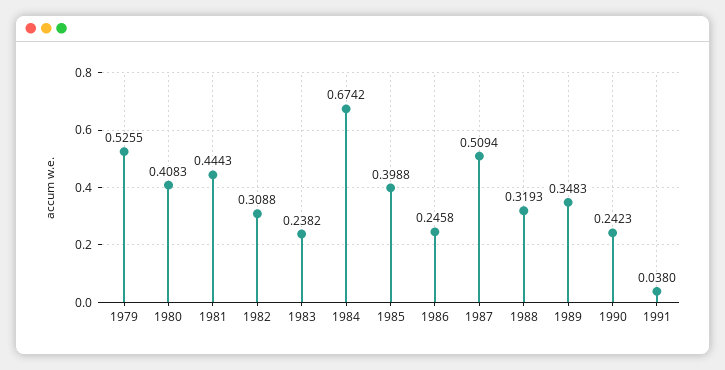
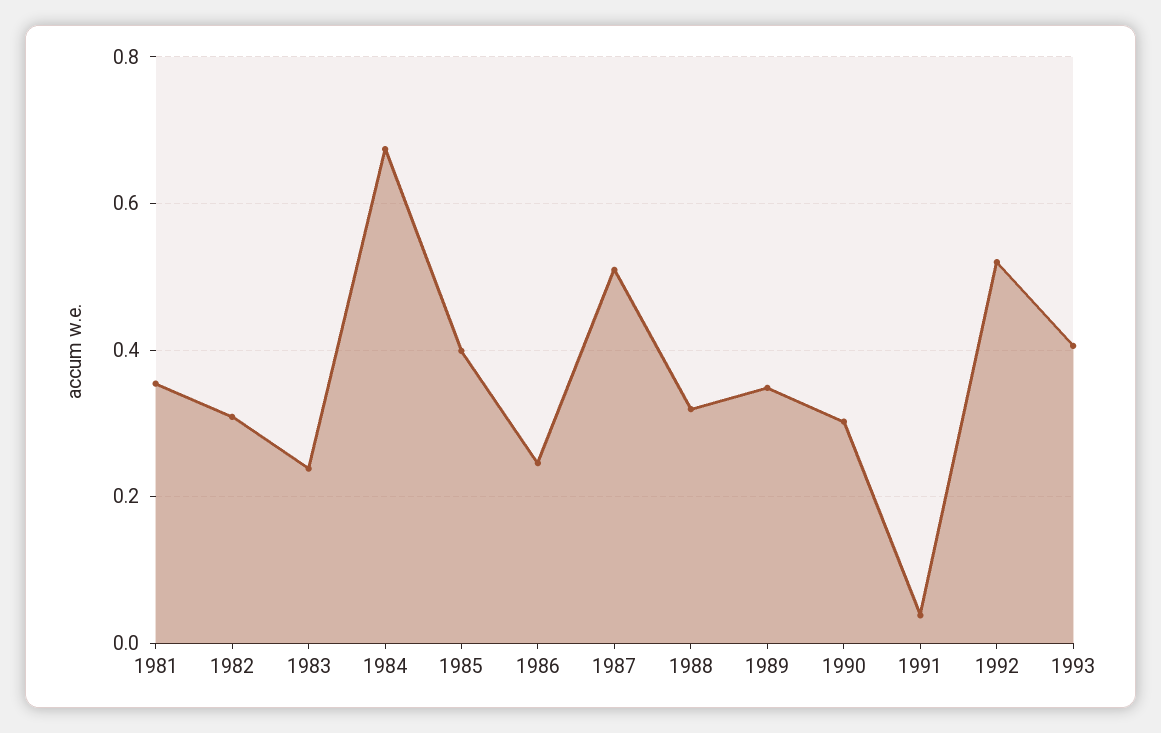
1979: 0.5255 -> none
1980: 0.4083 -> none
1981: 0.4443 -> 0.36
1990: 0.2423 -> 0.3
1992: none -> 0.52
1993: none -> 0.4

